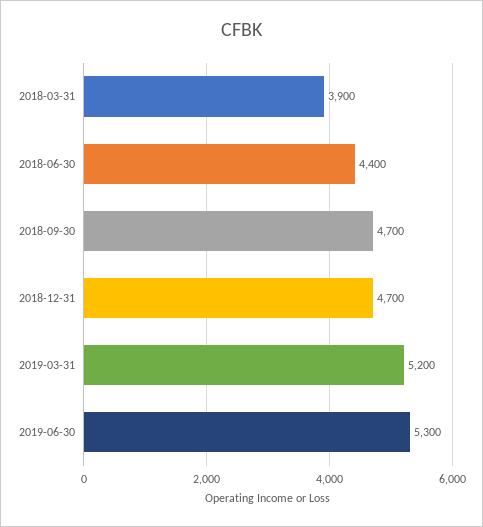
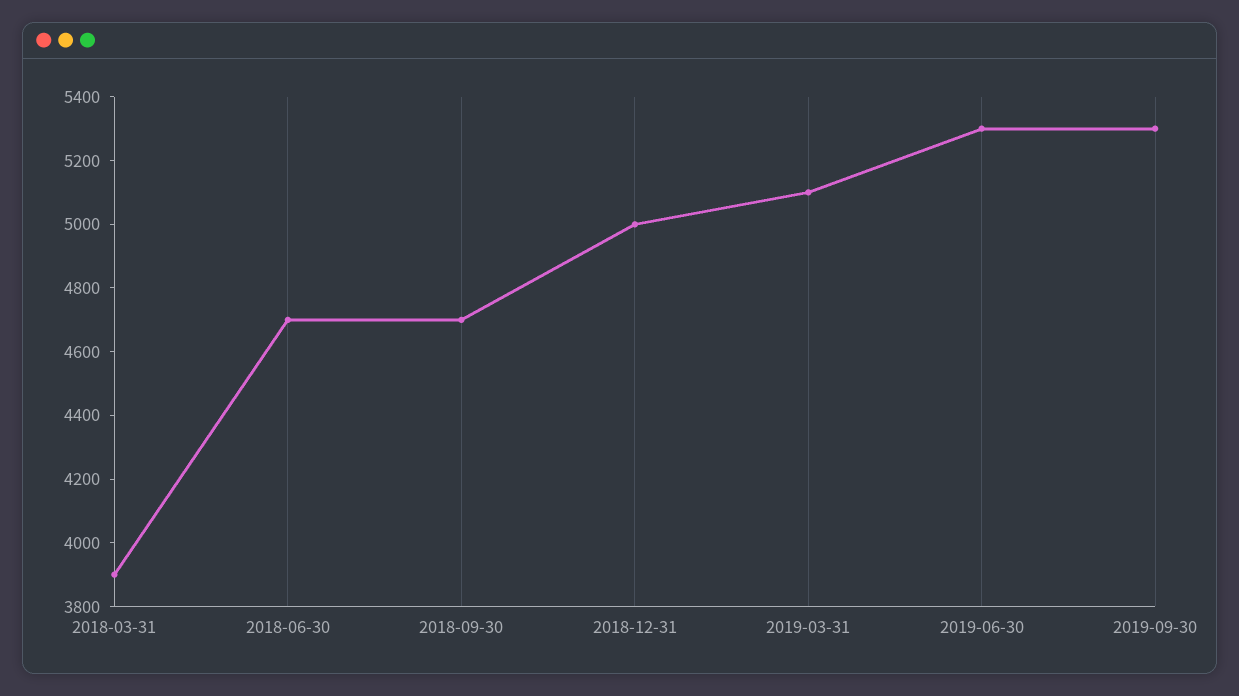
2018-06-30: 4400 -> 4700
2018-12-31: 4700 -> 5000
2019-03-31: 5200 -> 5100
2019-09-30: none -> 5300

